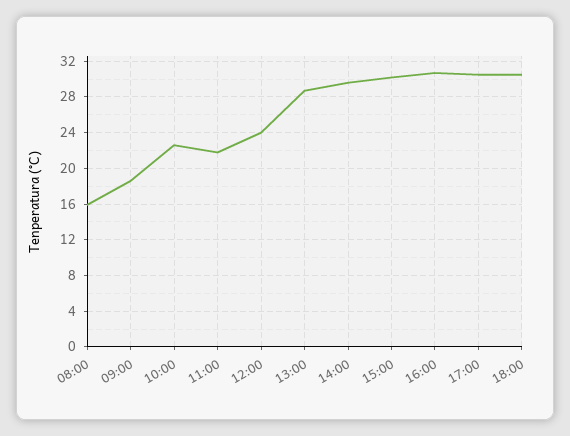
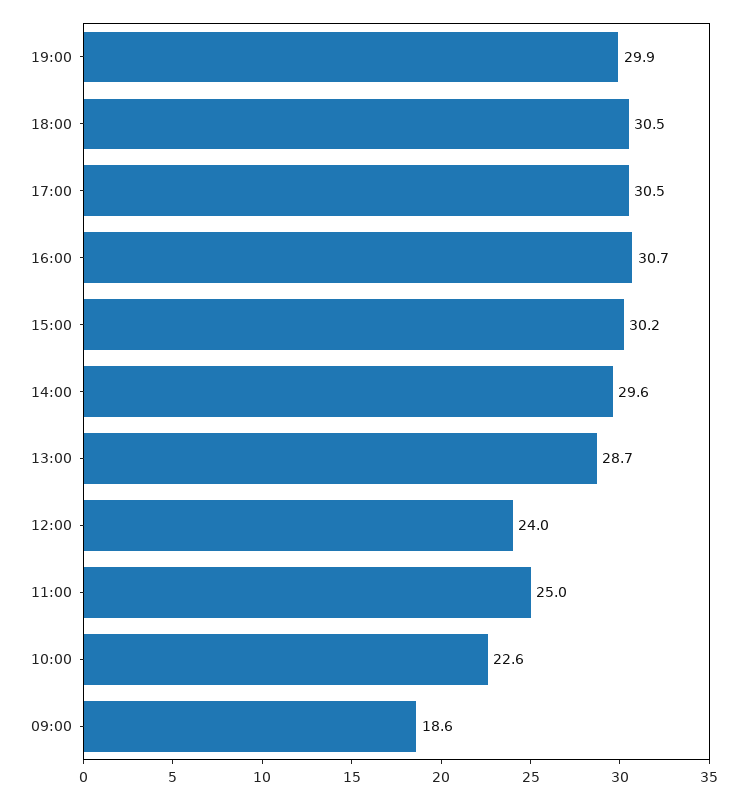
08:00: 16 -> none
11:00: 22 -> 25
19:00: none -> 29.9

